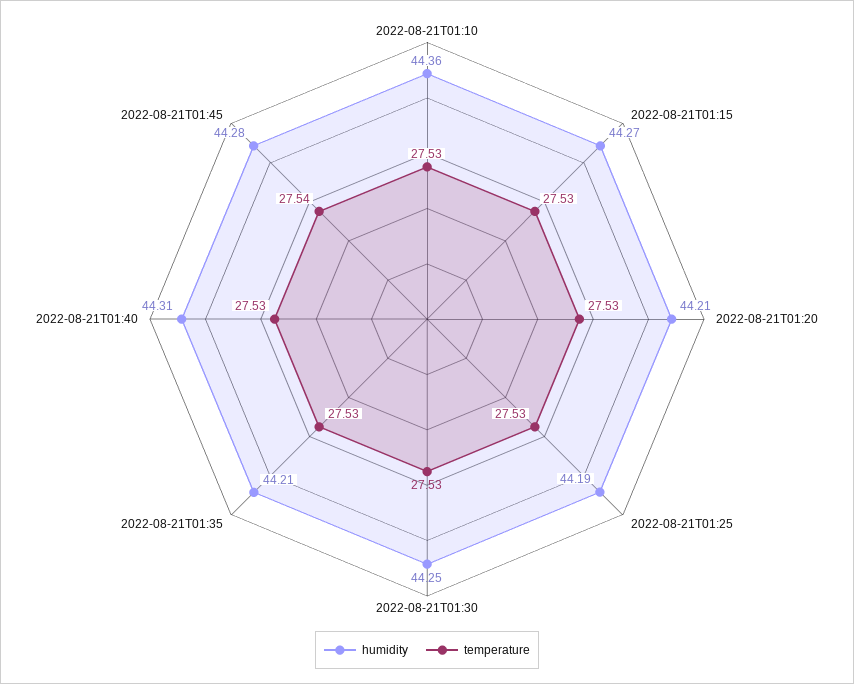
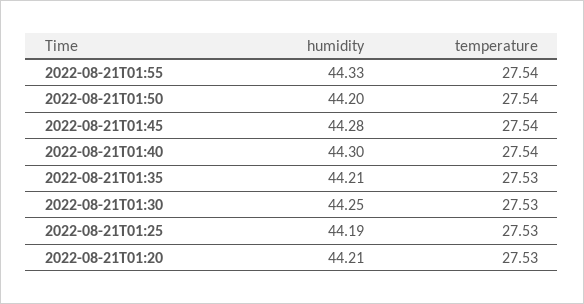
humidity, 2022-08-21T01:10: 44.36 -> none
temperature, 2022-08-21T01:10: 27.53 -> none
humidity, 2022-08-21T01:15: 44.27 -> none
temperature, 2022-08-21T01:15: 27.53 -> none
humidity, 2022-08-21T01:40: 44.31 -> 44.3
temperature, 2022-08-21T01:40: 27.53 -> 27.54
humidity, 2022-08-21T01:55: none -> 44.33
temperature, 2022-08-21T01:55: none -> 27.54
humidity, 2022-08-21T01:50: none -> 44.2
temperature, 2022-08-21T01:50: none -> 27.54

